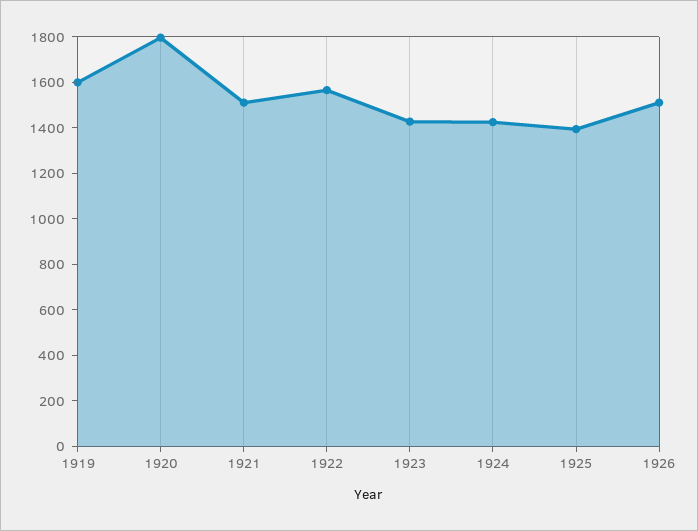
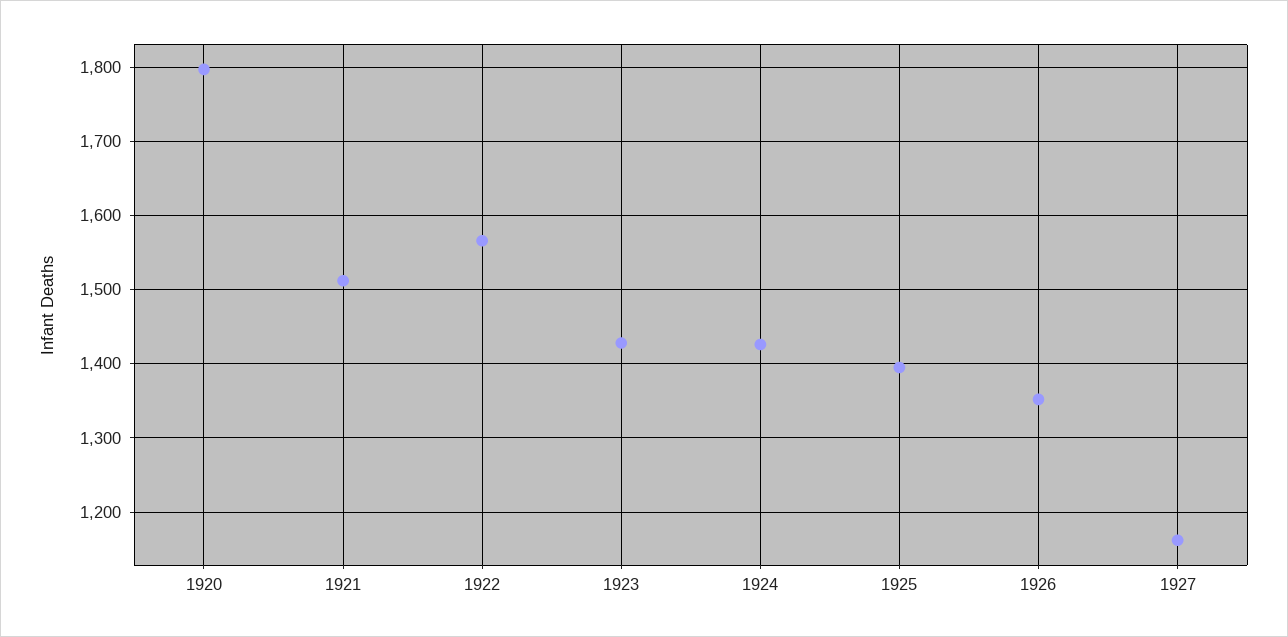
1919: 1600 -> none
1926: 1500 -> 1350
1927: none -> 1160

